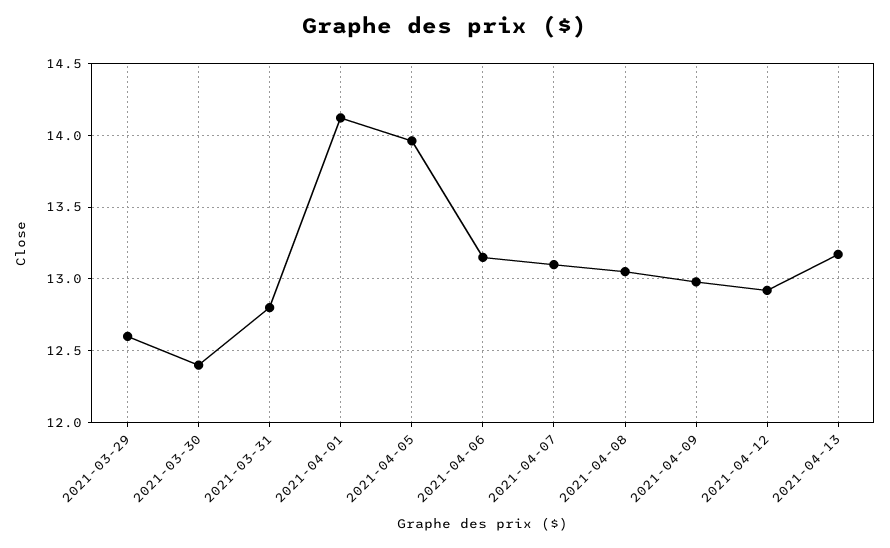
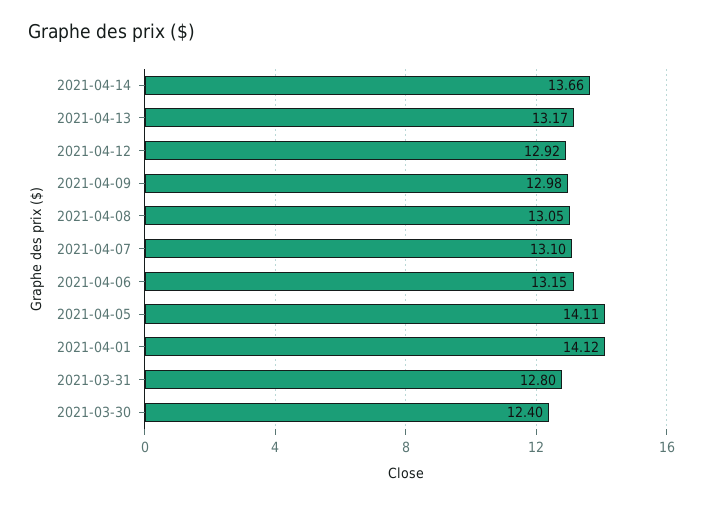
2021-03-29: 12.6 -> none
2021-04-05: 13.95 -> 14.11
2021-04-14: none -> 13.66

